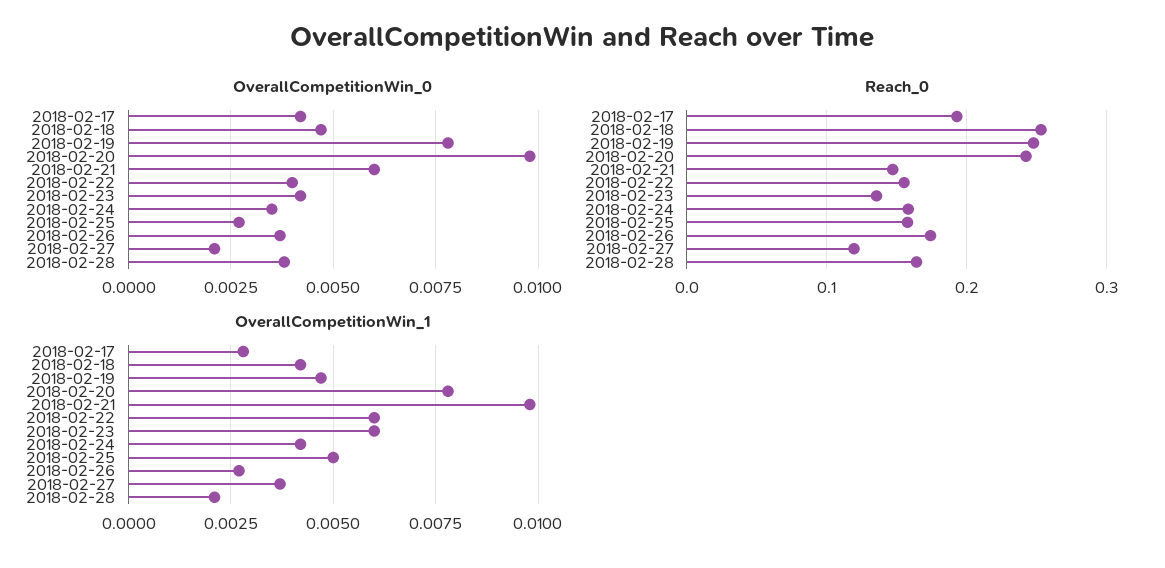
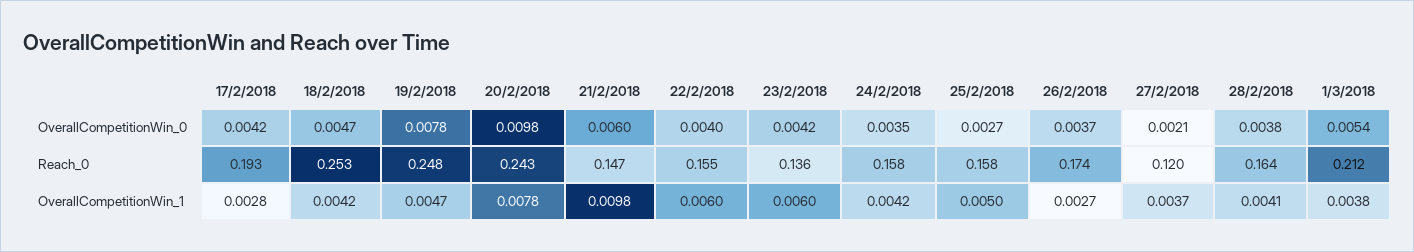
OverallCompetitionWin_1, 2018-02-28: 0.002 -> 0.0041
OverallCompetitionWin_0, 1/3/2018: none -> 0.0054
Reach_0, 1/3/2018: none -> 0.212
OverallCompetitionWin_1, 1/3/2018: none -> 0.0038

